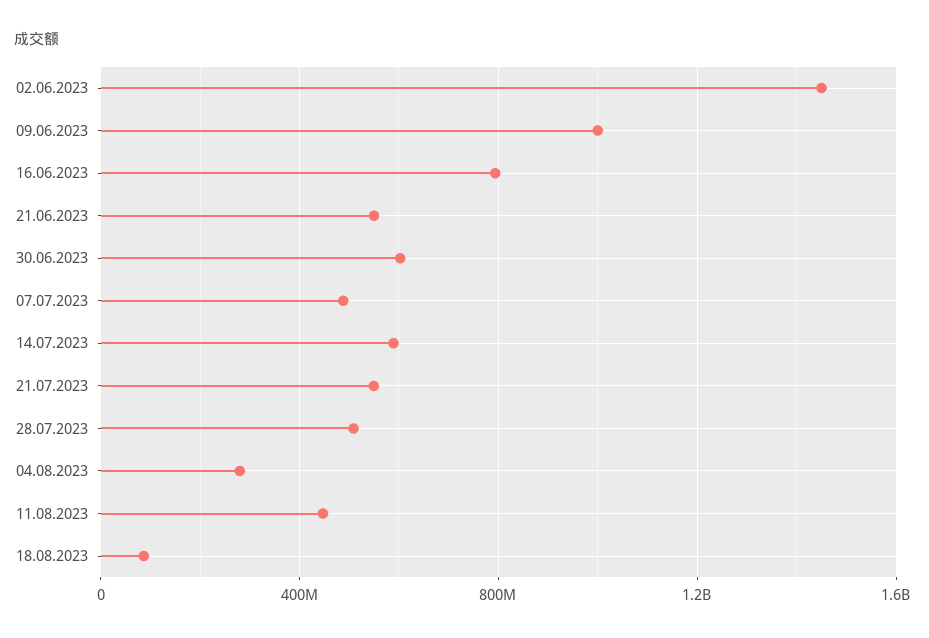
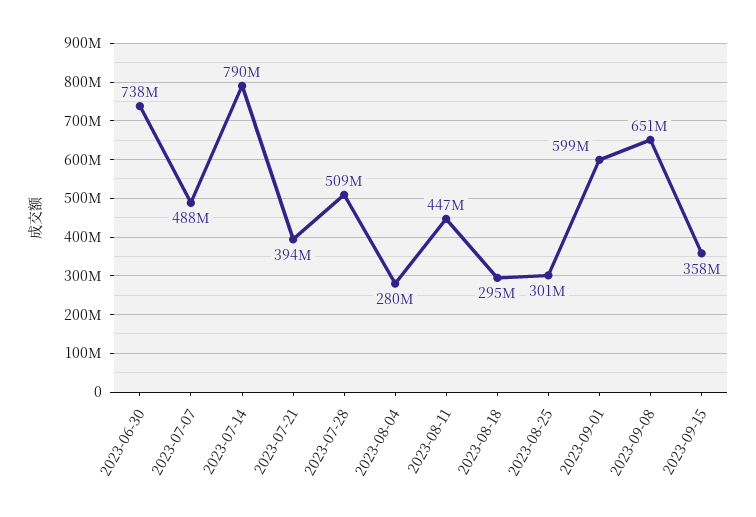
02.06.2023: 1450000000 -> none
09.06.2023: 1000000000 -> none
16.06.2023: 800000000 -> none
21.06.2023: 550000000 -> none
30.06.2023: 600000000 -> 738000000
14.07.2023: 600000000 -> 790000000
21.07.2023: 550000000 -> 394000000
18.08.2023: 100000000 -> 295000000
2023-08-25: none -> 301000000
2023-09-01: none -> 599000000
2023-09-08: none -> 651000000
2023-09-15: none -> 358000000

